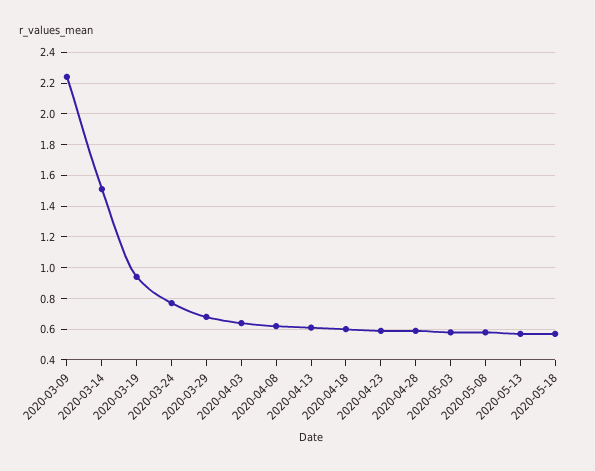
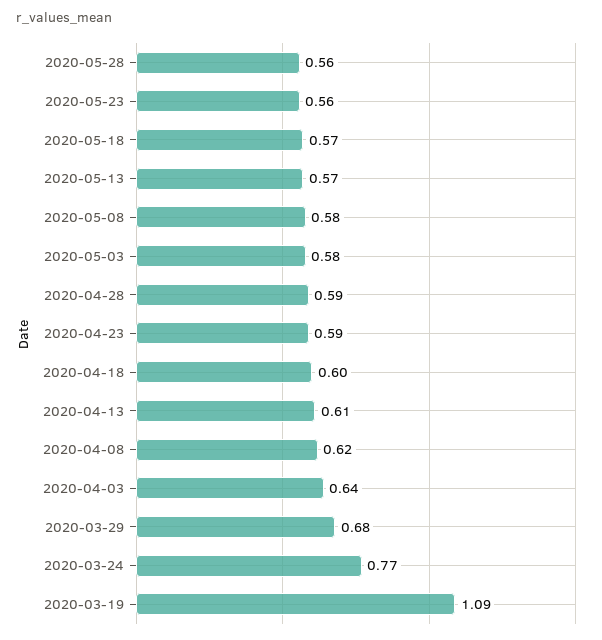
2020-03-09: 2.25 -> none
2020-03-14: 1.5 -> none
2020-03-19: 0.95 -> 1.09
2020-05-28: none -> 0.56
2020-05-23: none -> 0.56

